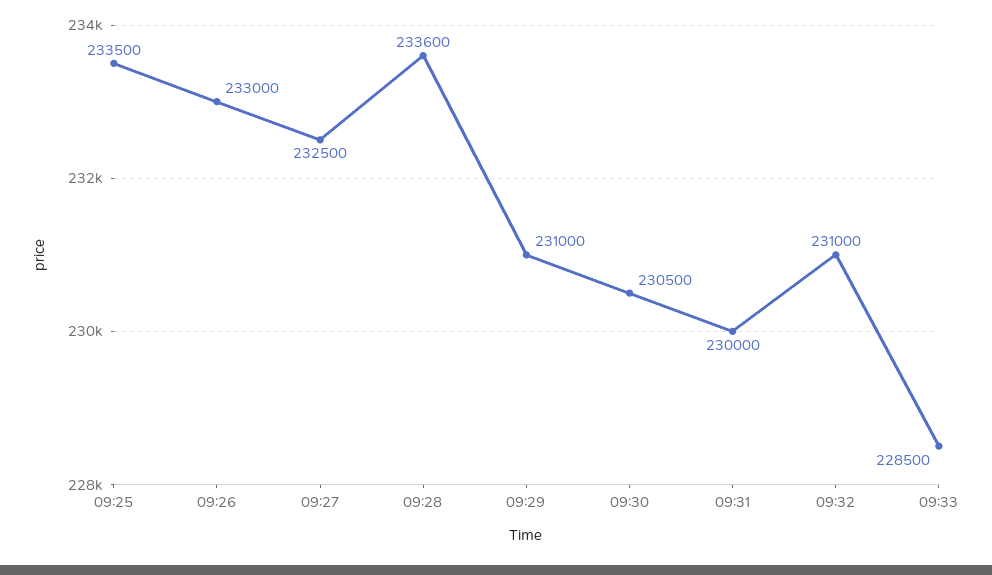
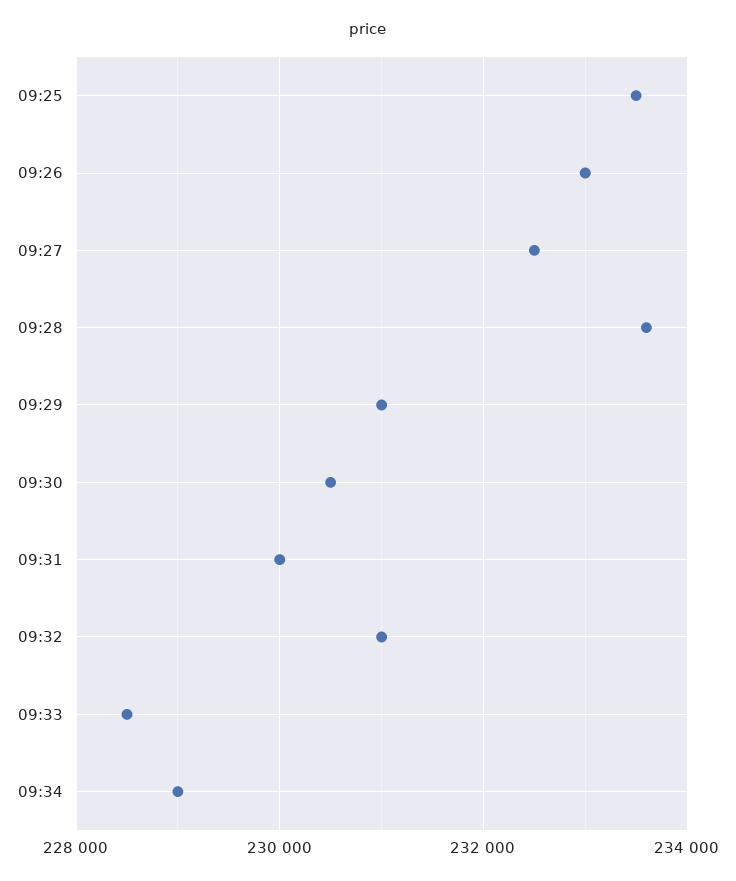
09:34: none -> 229000

